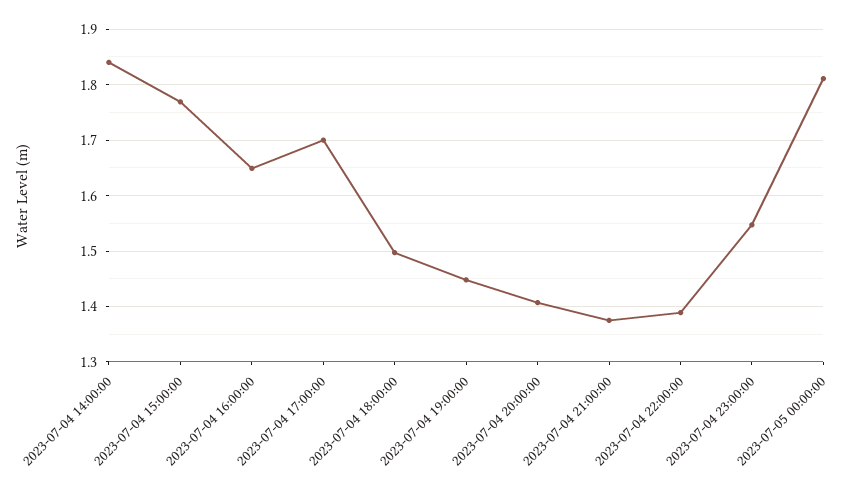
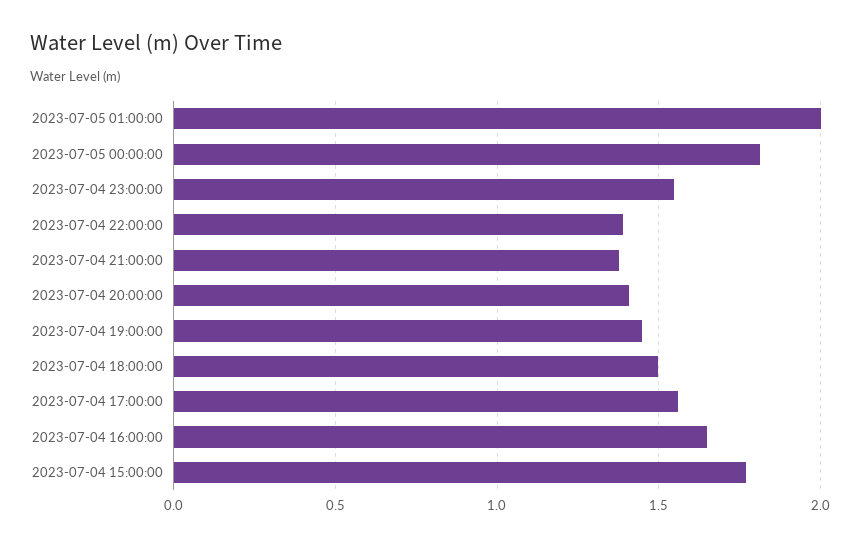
2023-07-04 14:00:00: 1.84 -> none
2023-07-04 17:00:00: 1.7 -> 1.55
2023-07-05 01:00:00: none -> 2

